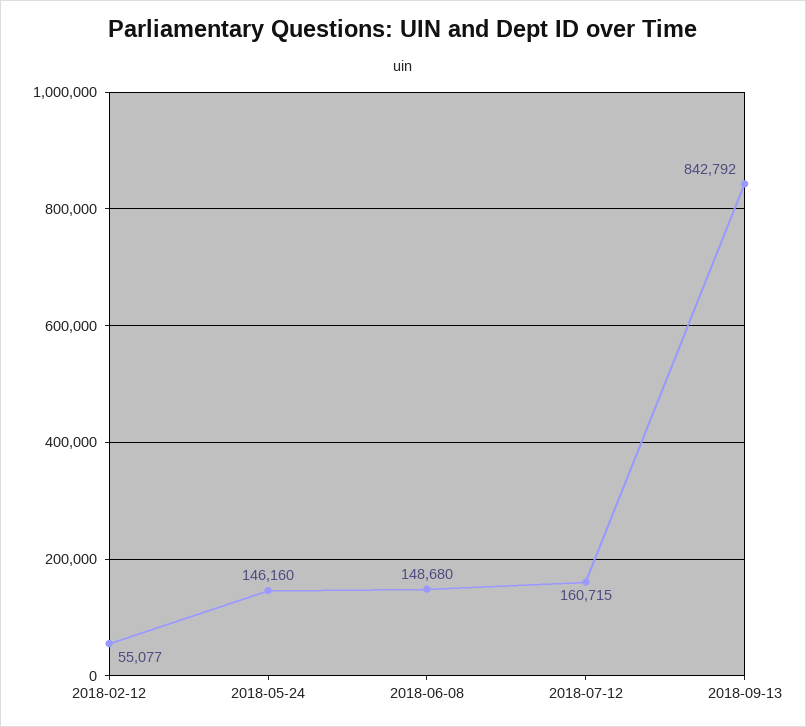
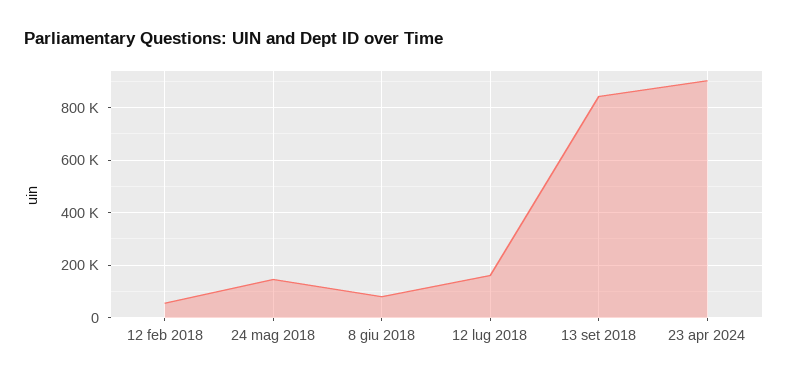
2018-06-08: 148680 -> 75000
23 apr 2024: none -> 900000

